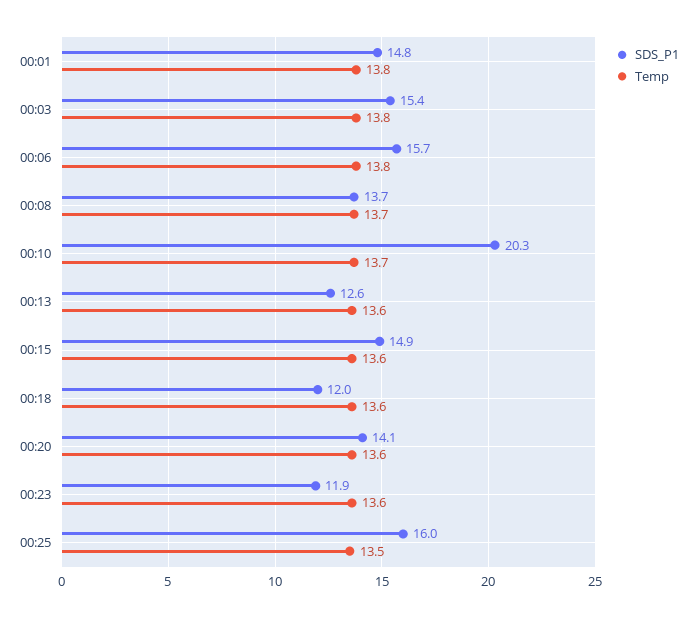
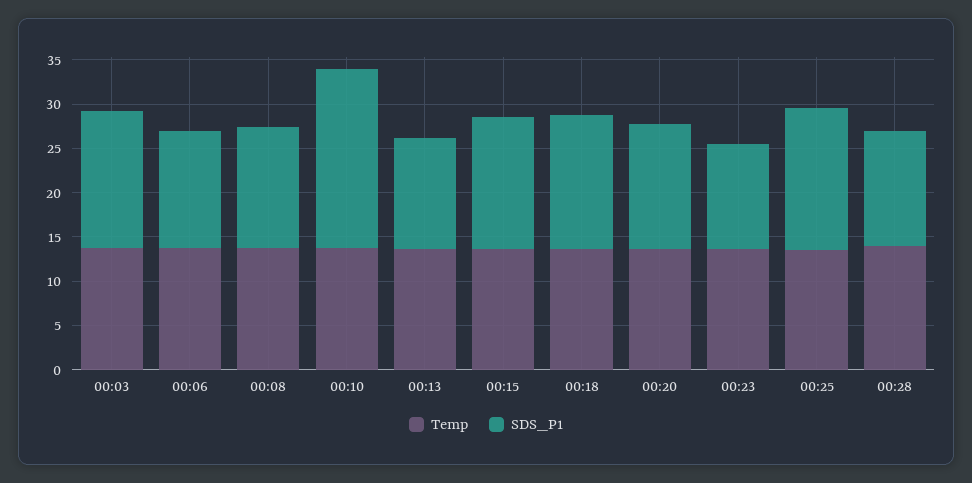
SDS_P1, 00:01: 14.8 -> none
Temp, 00:01: 13.8 -> none
SDS_P1, 00:06: 15.7 -> 13
SDS_P1, 00:18: 12 -> 15
Temp, 00:28: none -> 14
SDS_P1, 00:28: none -> 13

